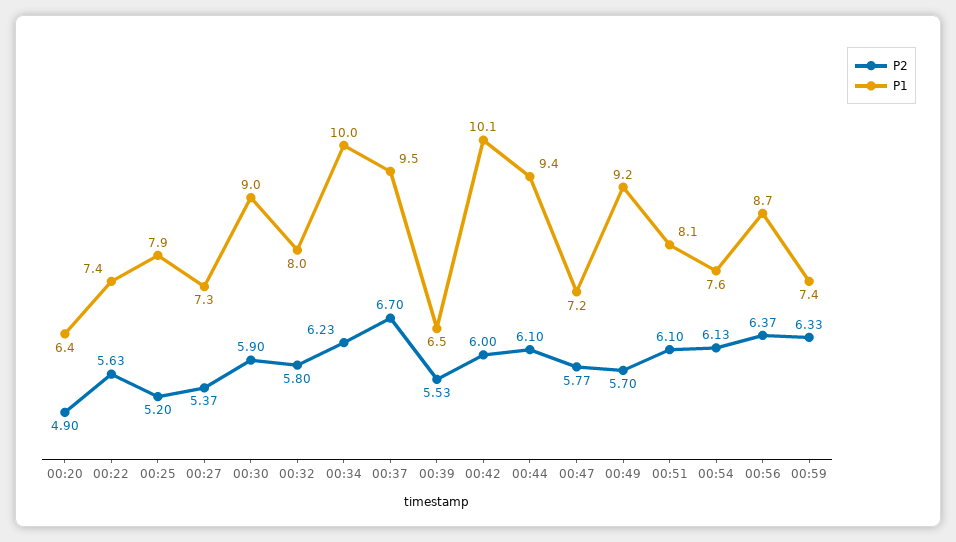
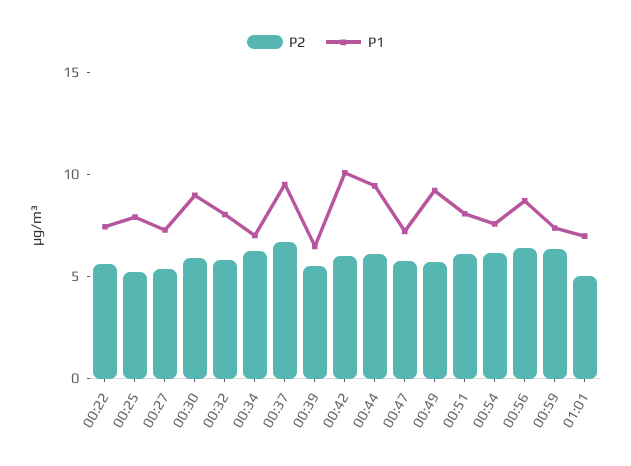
P2, 00:20: 4.9 -> none
P1, 00:20: 6.4 -> none
P1, 00:34: 10 -> 7
P2, 01:01: none -> 5
P1, 01:01: none -> 7

